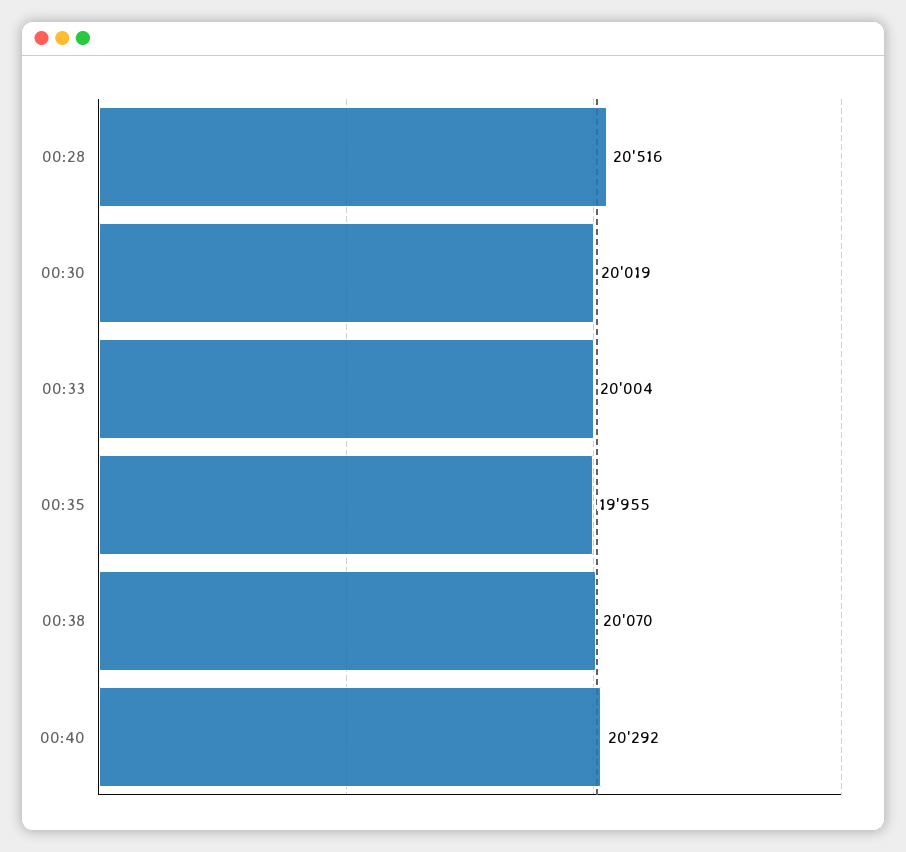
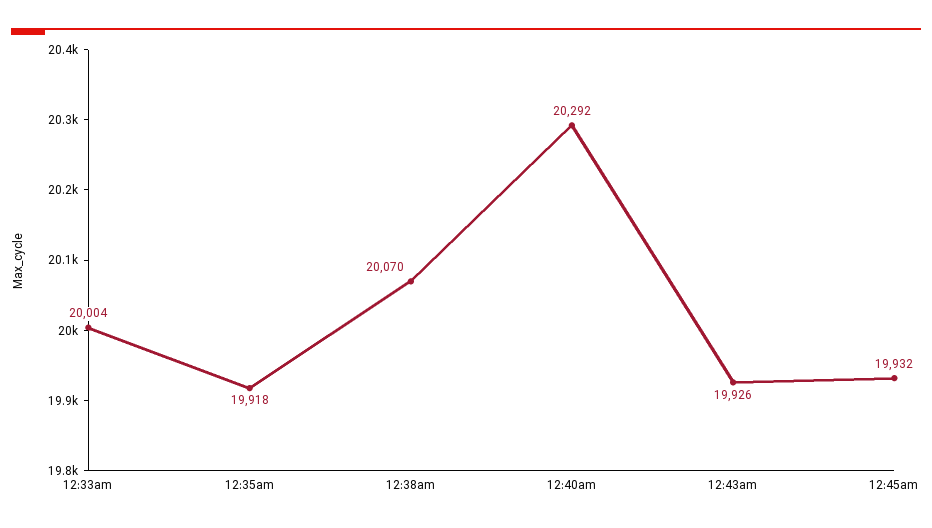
00:28: 20516 -> none
00:30: 20019 -> none
00:35: 19955 -> 19918
12:43am: none -> 19926
12:45am: none -> 19932

